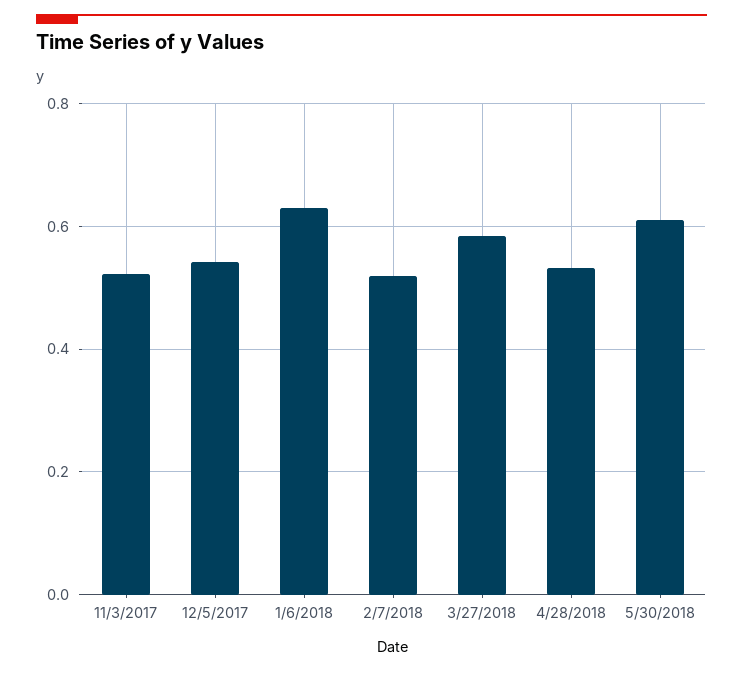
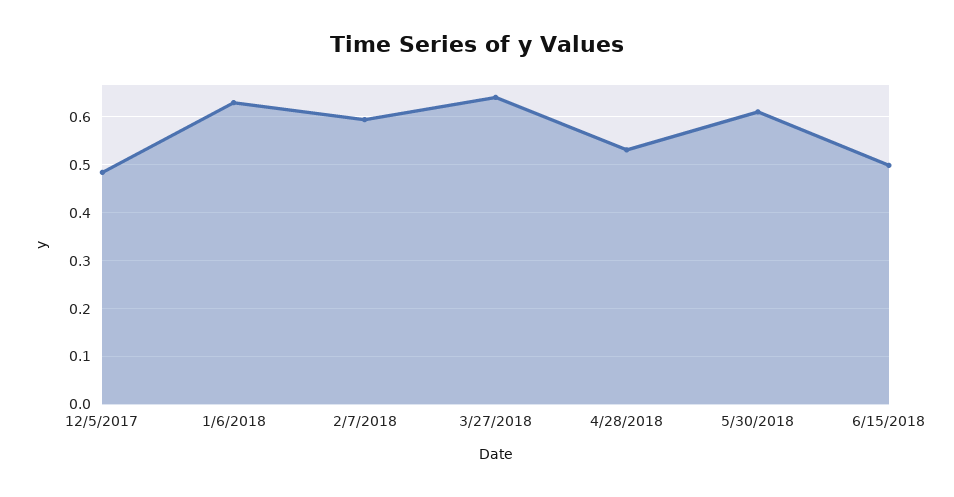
11/3/2017: 0.52 -> none
12/5/2017: 0.54 -> 0.48
2/7/2018: 0.52 -> 0.6
3/27/2018: 0.58 -> 0.64
6/15/2018: none -> 0.5

